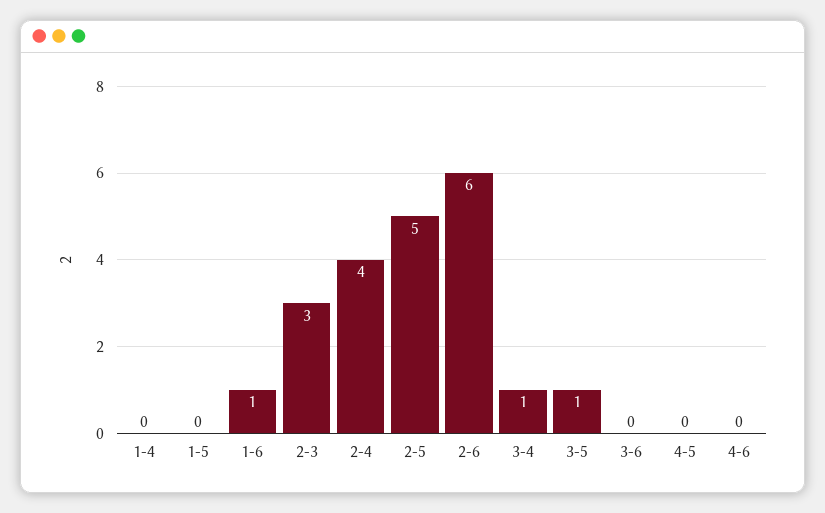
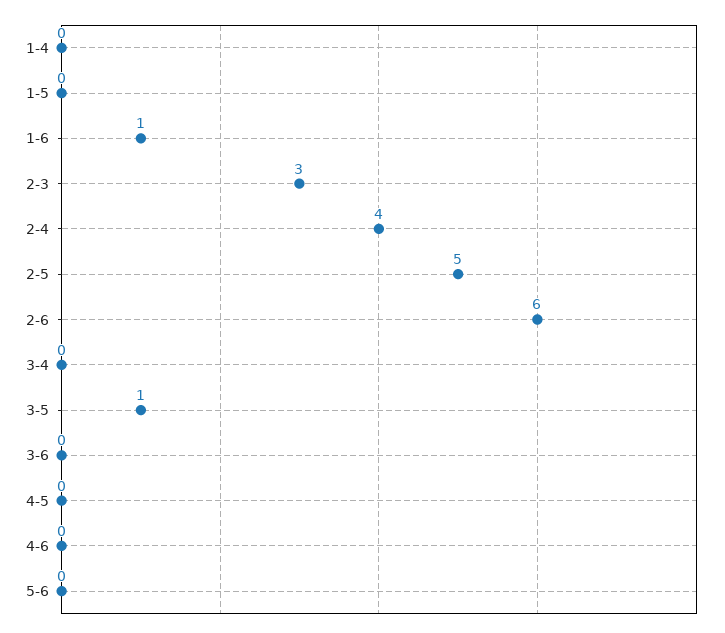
3-4: 1 -> 0
5-6: none -> 0

